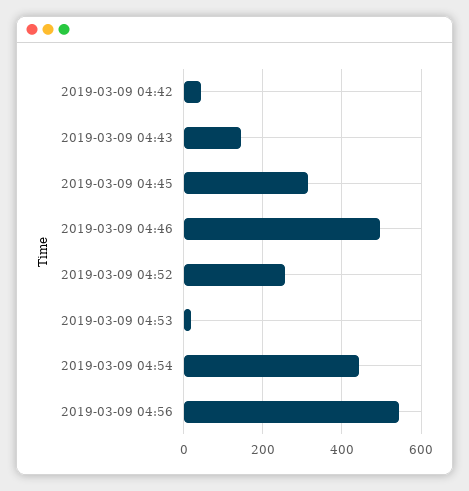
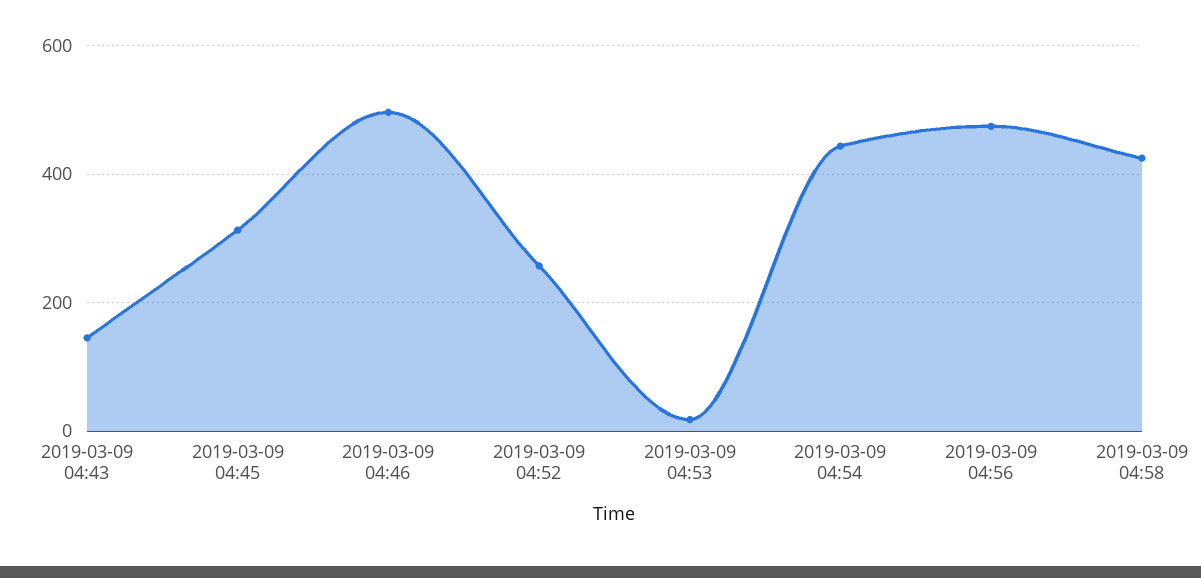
2019-03-09 04:42: 40 -> none
2019-03-09 04:56: 540 -> 480
2019-03-09 04:58: none -> 420

